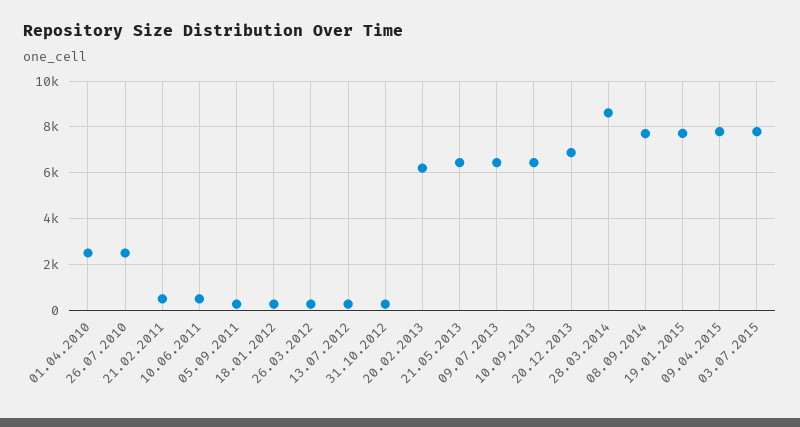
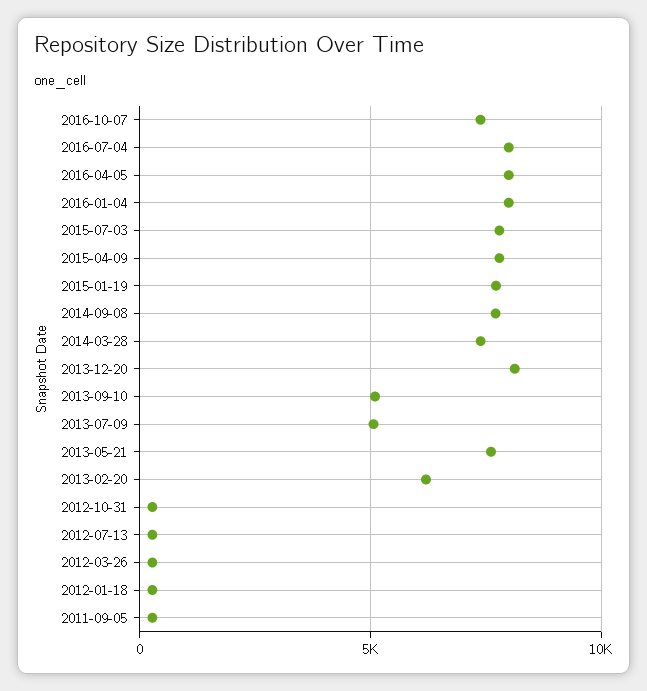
01.04.2010: 2500 -> none
26.07.2010: 2500 -> none
21.02.2011: 500 -> none
10.06.2011: 500 -> none
21.05.2013: 6500 -> 7500
09.07.2013: 6500 -> 5000
10.09.2013: 6500 -> 5000
20.12.2013: 7000 -> 8000
28.03.2014: 8500 -> 7500
2016-10-07: none -> 7500
2016-07-04: none -> 8000
2016-04-05: none -> 8000
2016-01-04: none -> 8000

